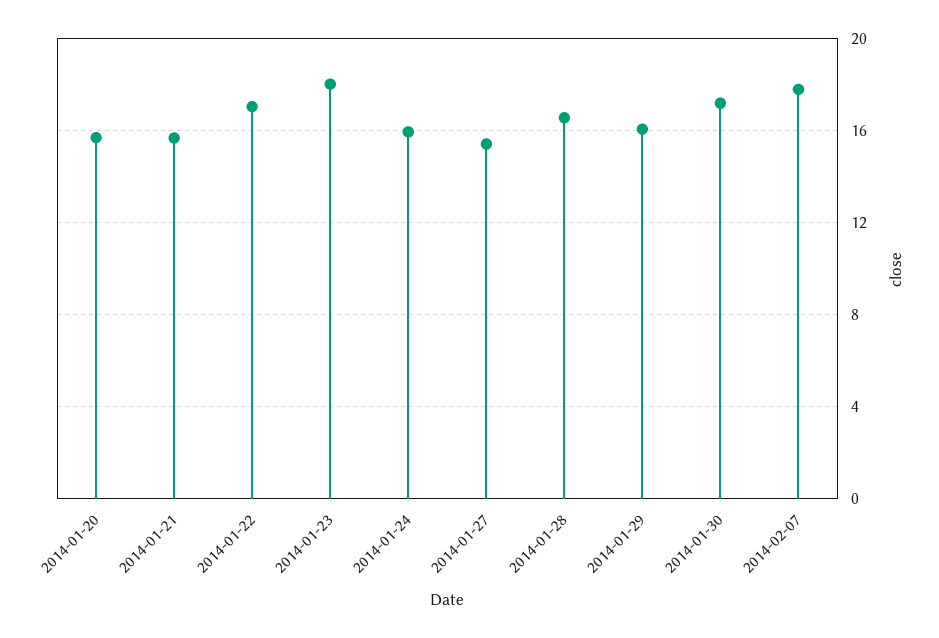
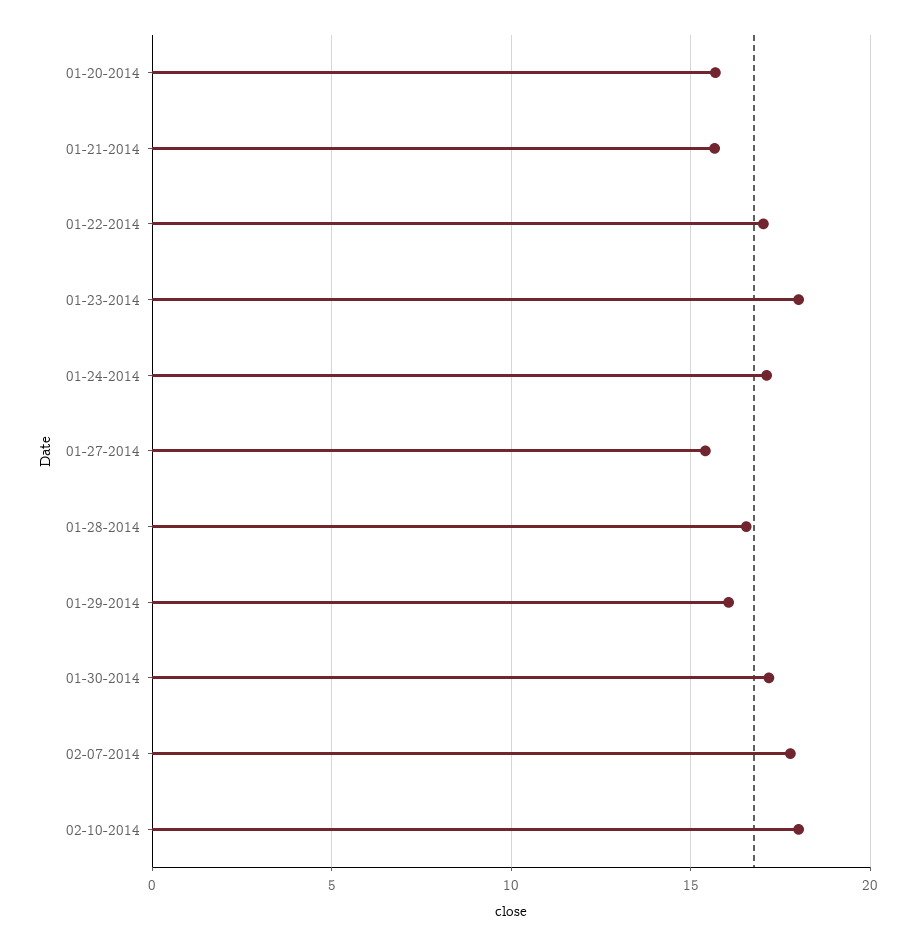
2014-01-24: 16 -> 17
02-10-2014: none -> 18

